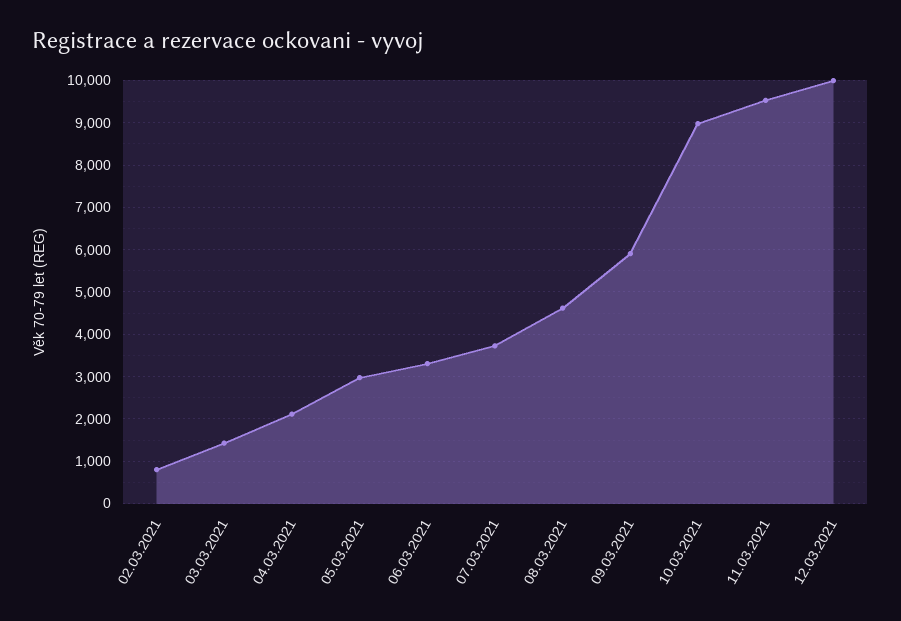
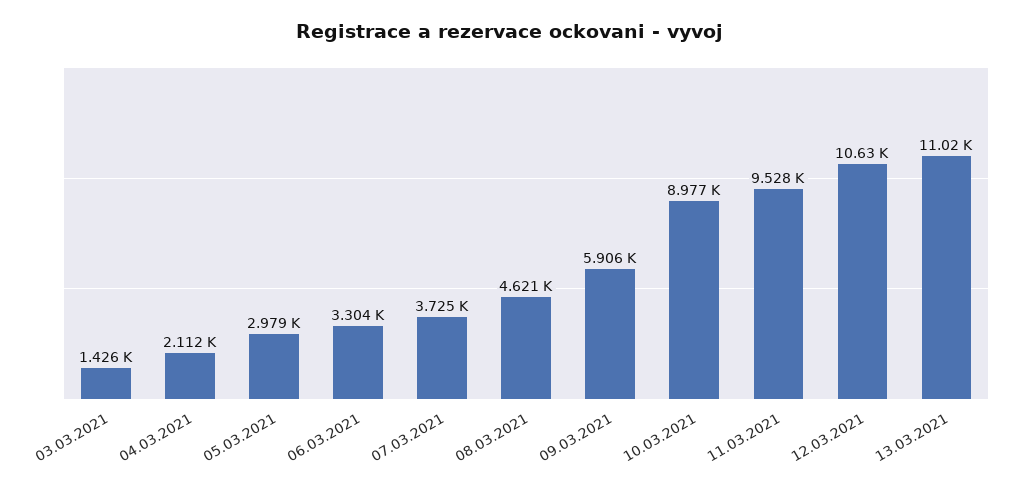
02.03.2021: 800 -> none
12.03.2021: 10000 -> 10630
13.03.2021: none -> 11020

